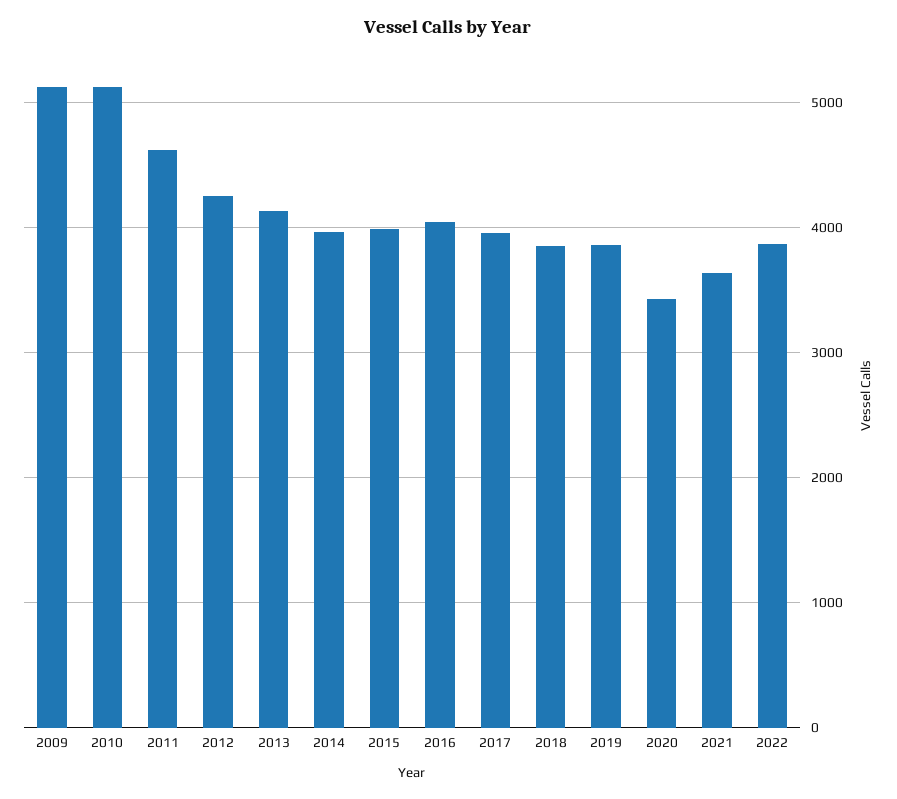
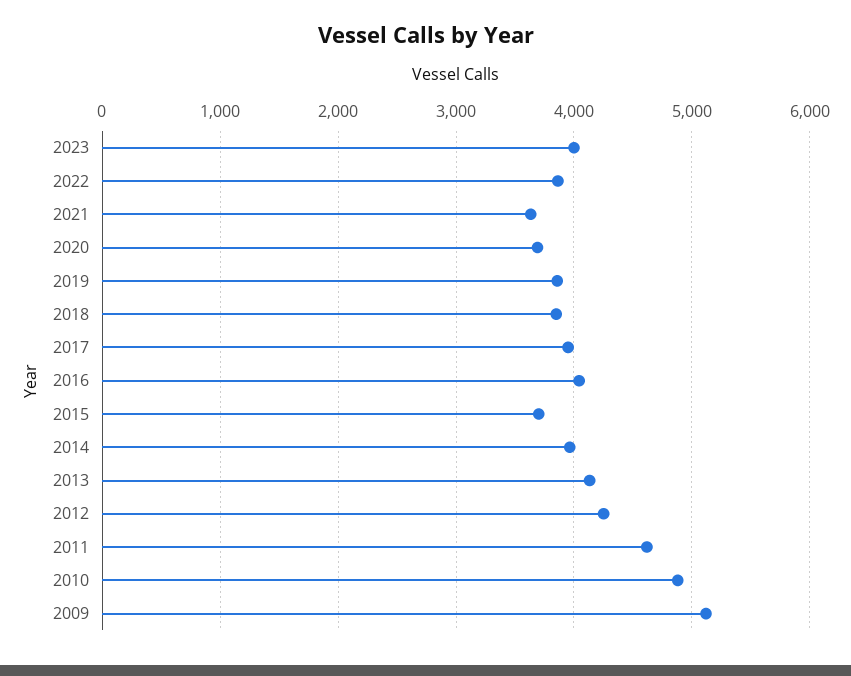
2010: 5100 -> 4900
2015: 4000 -> 3700
2020: 3400 -> 3700
2023: none -> 4000

